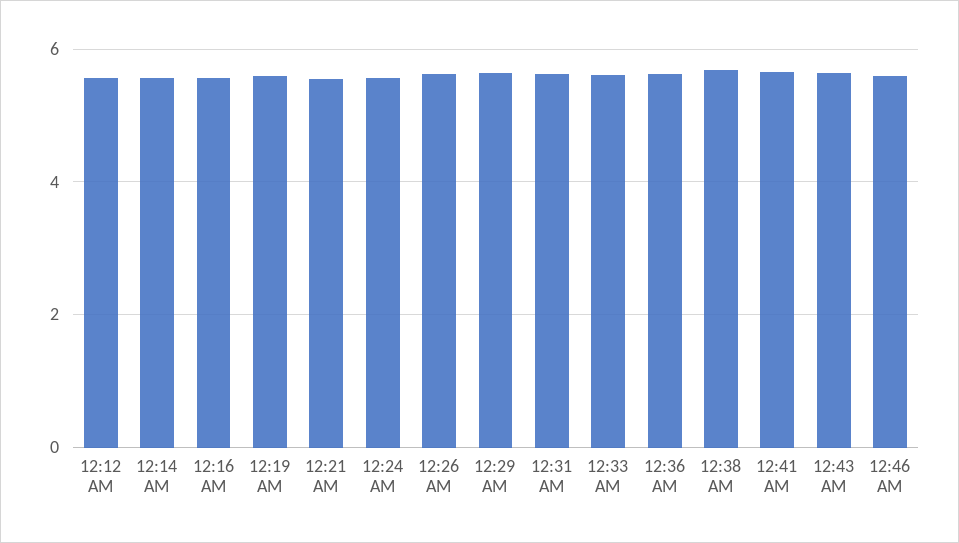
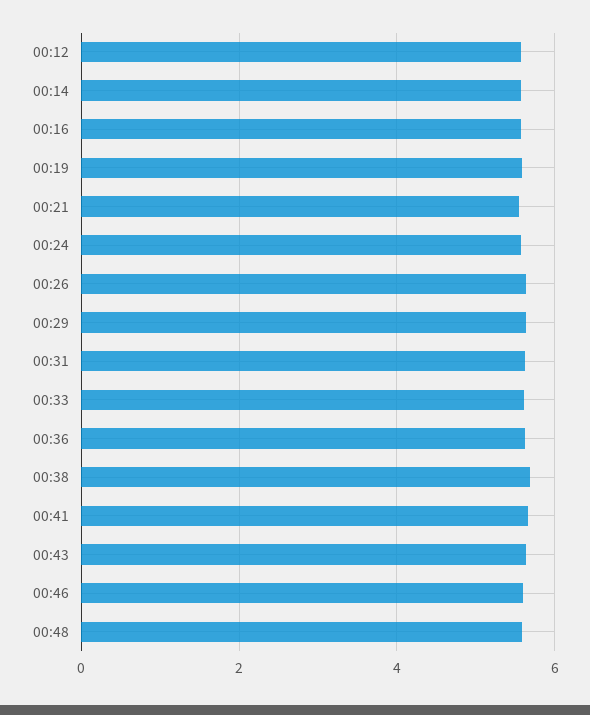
00:48: none -> 5.6

